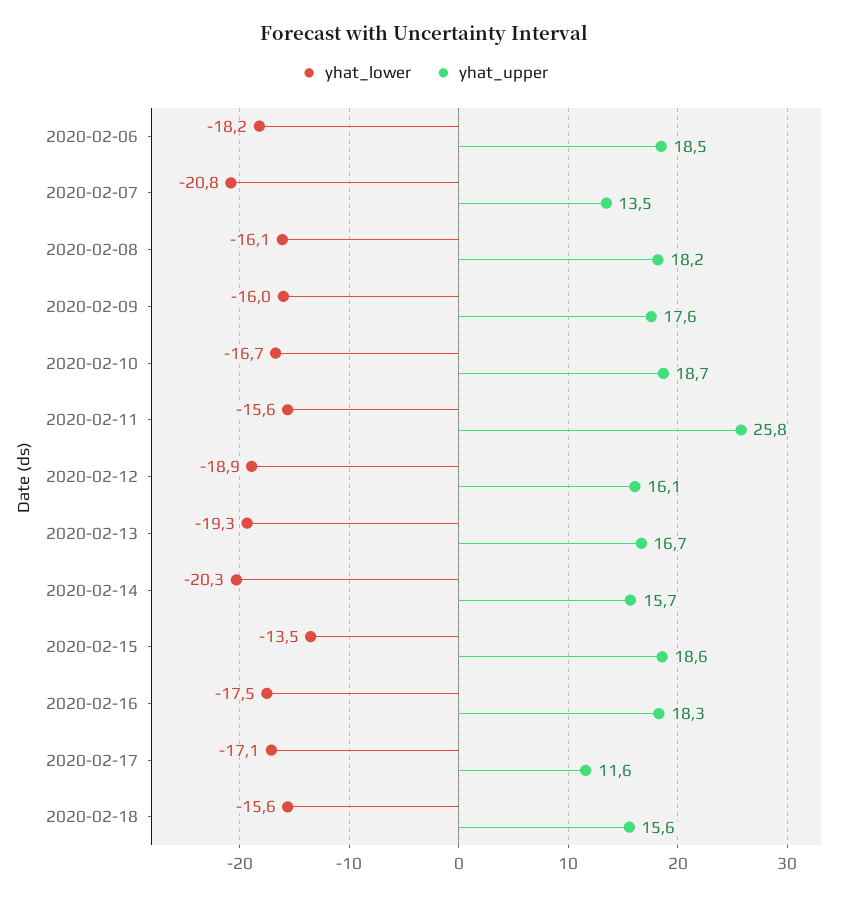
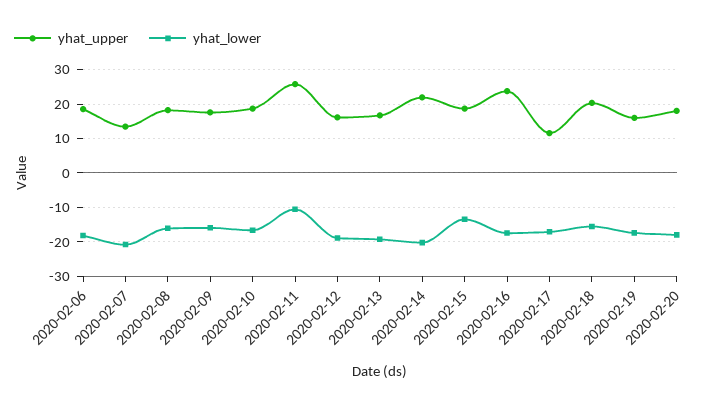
yhat_lower, 2020-02-11: -15.6 -> -10
yhat_upper, 2020-02-14: 15.7 -> 22
yhat_upper, 2020-02-16: 18.3 -> 24
yhat_upper, 2020-02-18: 15.6 -> 20
yhat_upper, 2020-02-19: none -> 16
yhat_lower, 2020-02-19: none -> -18
yhat_upper, 2020-02-20: none -> 18
yhat_lower, 2020-02-20: none -> -18

